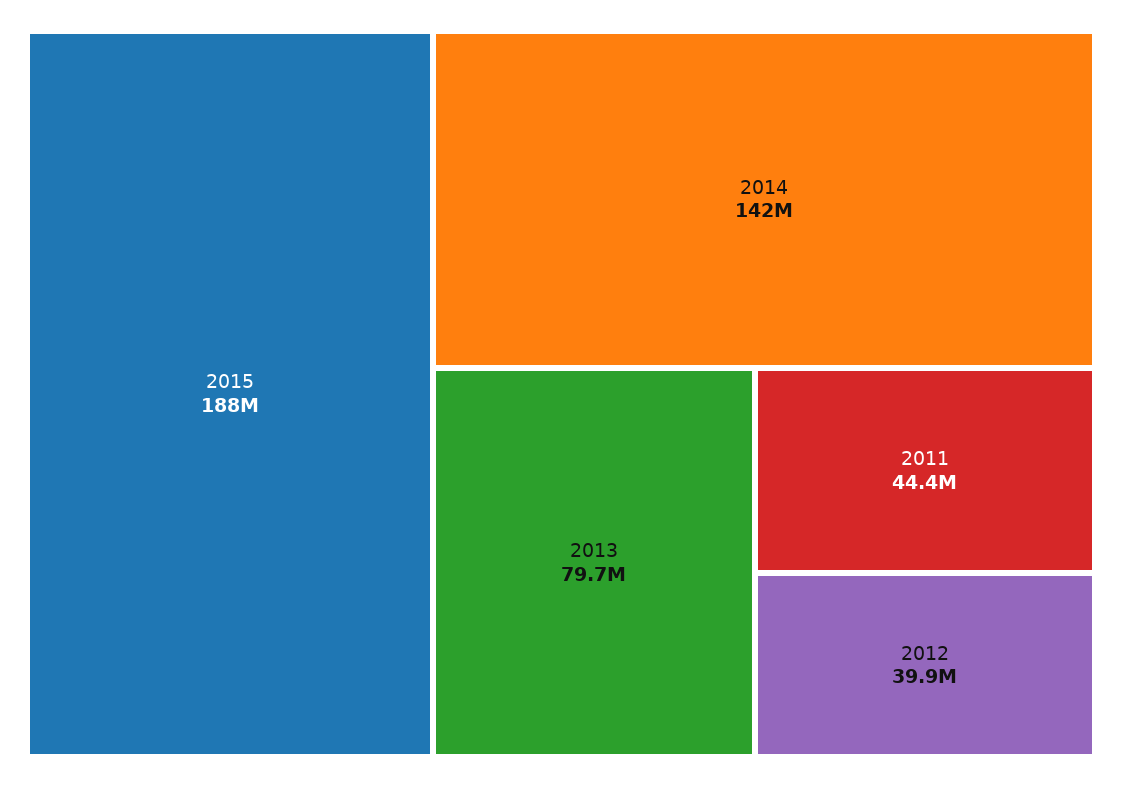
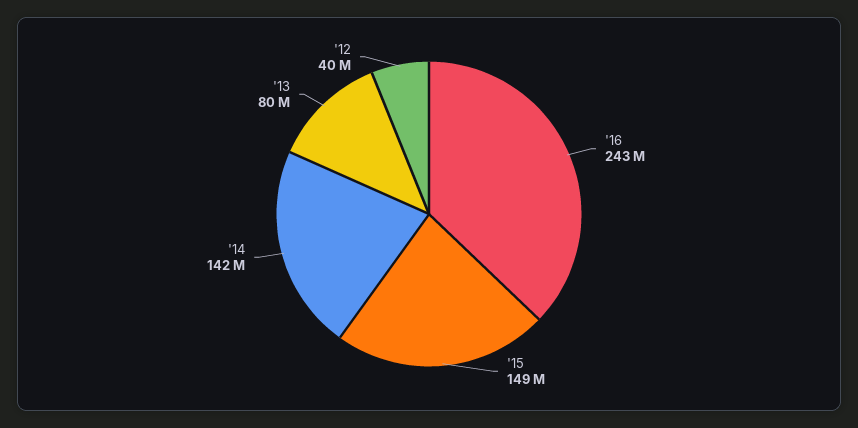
2015: 188000000 -> 149000000
2011: 44400000 -> none
'16: none -> 243000000

